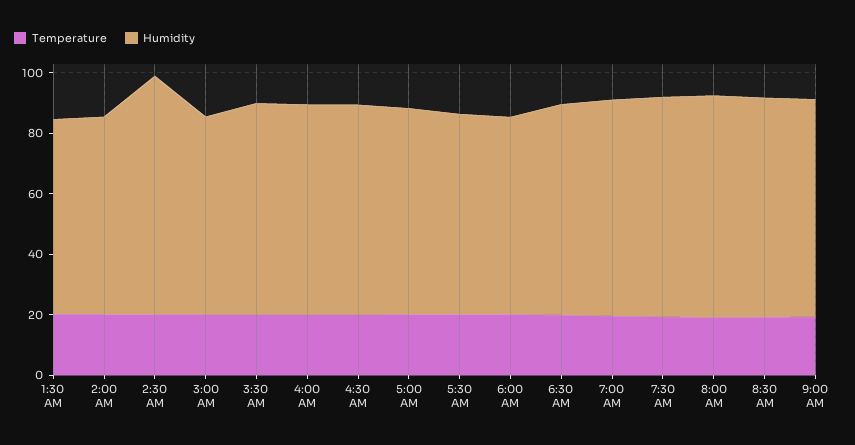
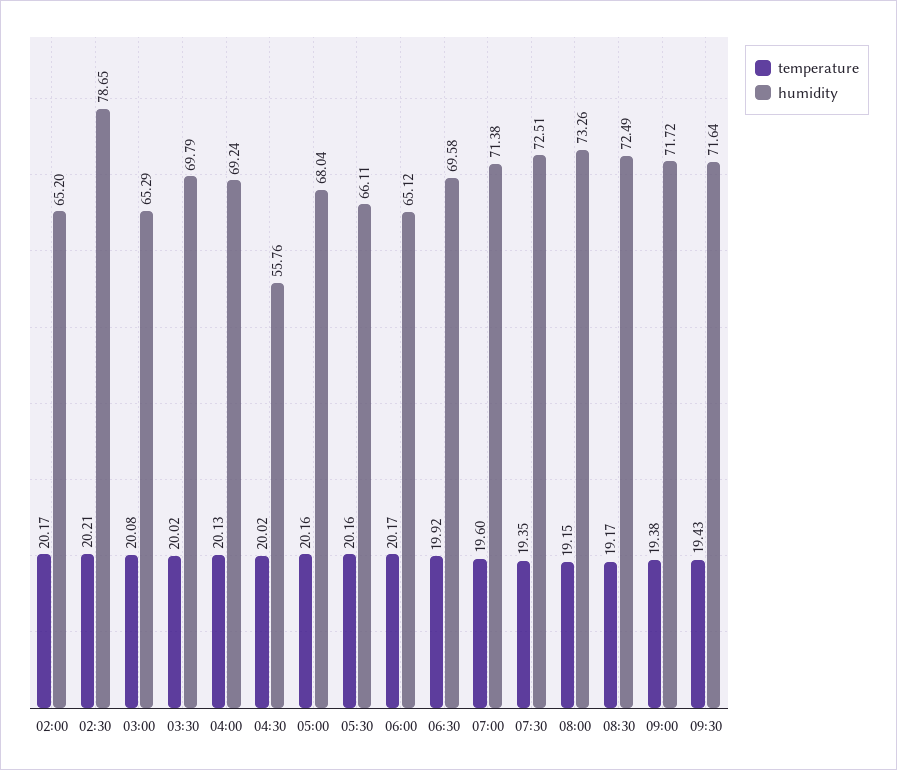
Temperature, 1:30 AM: 20 -> none
Humidity, 1:30 AM: 65 -> none
Humidity, 4:30 AM: 70 -> 55.76
Temperature, 09:30: none -> 19.43
Humidity, 09:30: none -> 71.64

